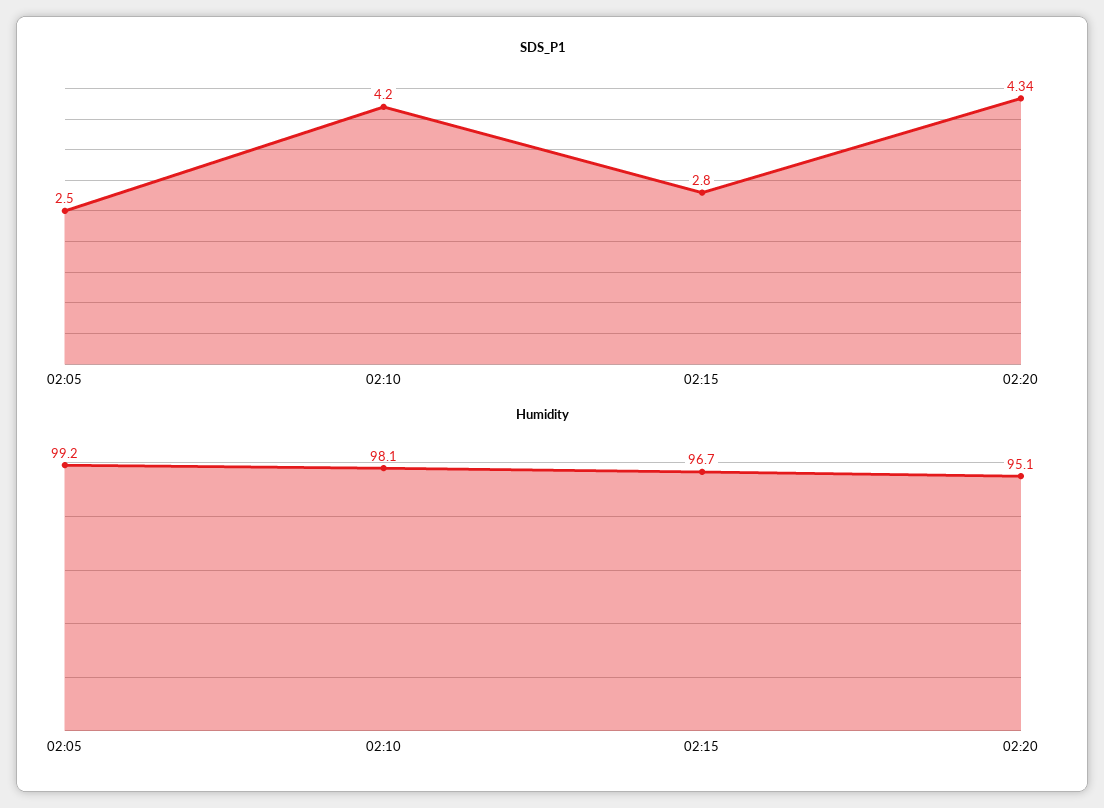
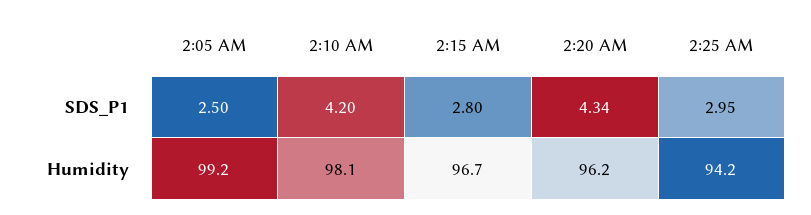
Humidity, 02:20: 95.1 -> 96.2
SDS_P1, 2:25 AM: none -> 2.95
Humidity, 2:25 AM: none -> 94.2

